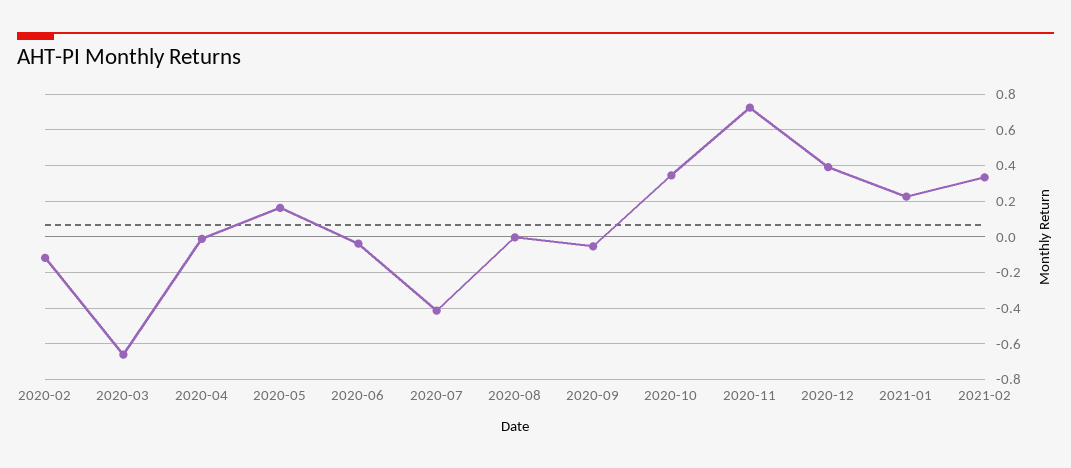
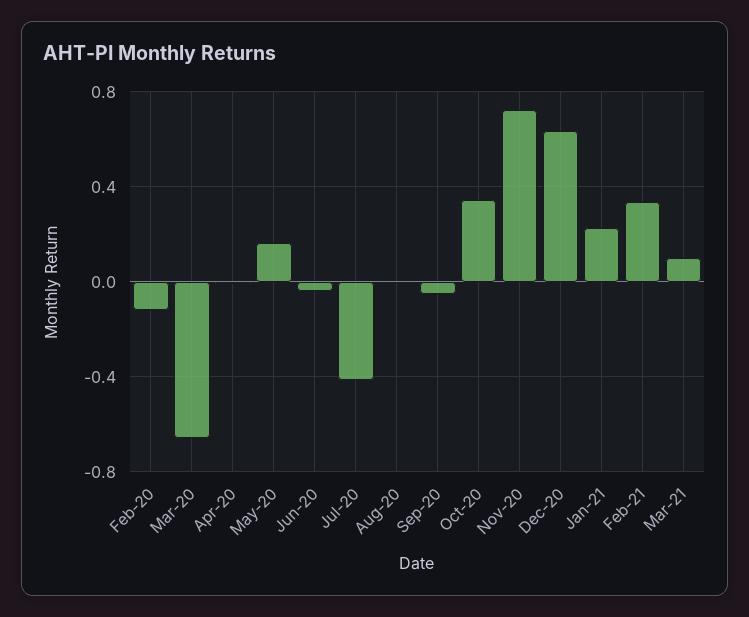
2020-12: 0.4 -> 0.65
Mar-21: none -> 0.1

